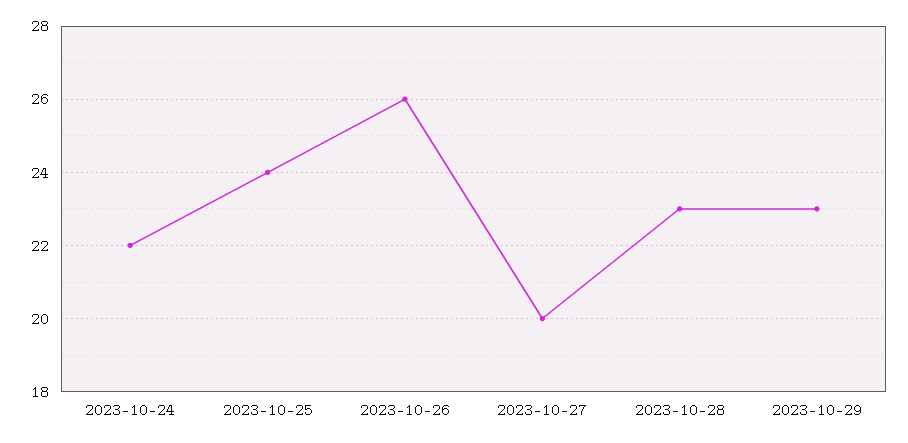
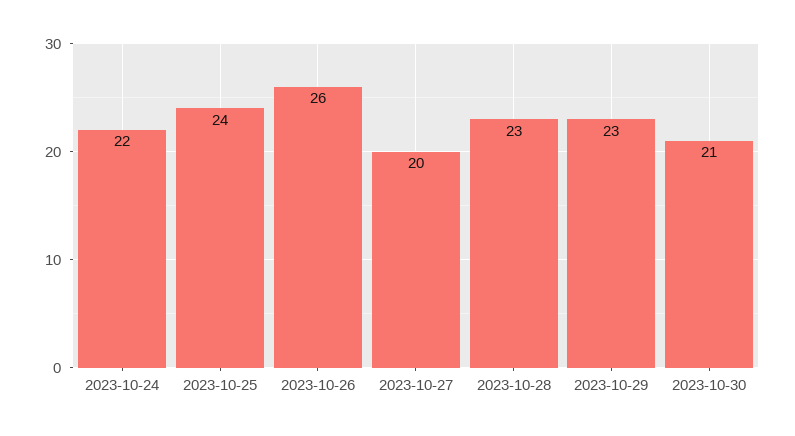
2023-10-30: none -> 21

